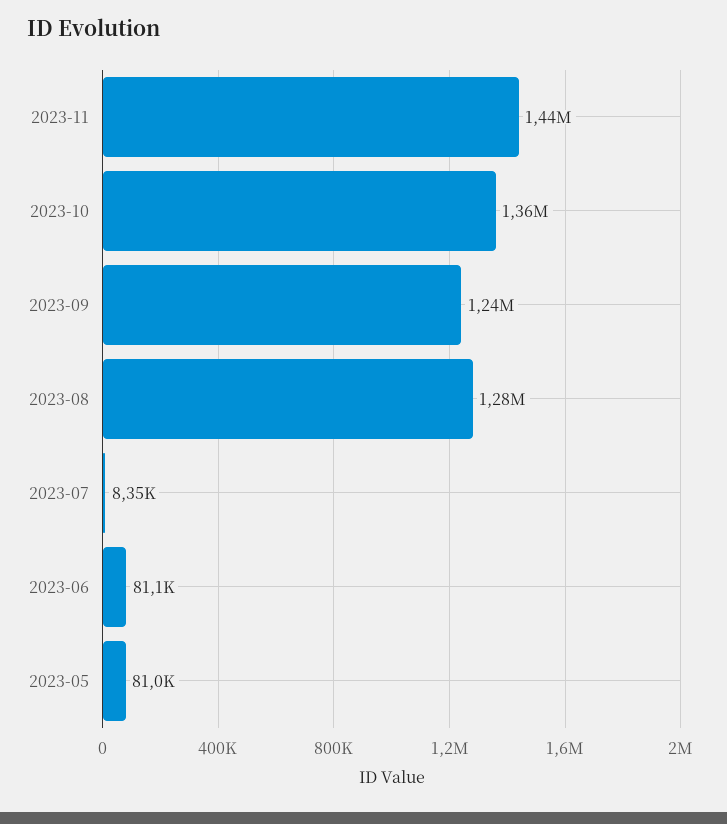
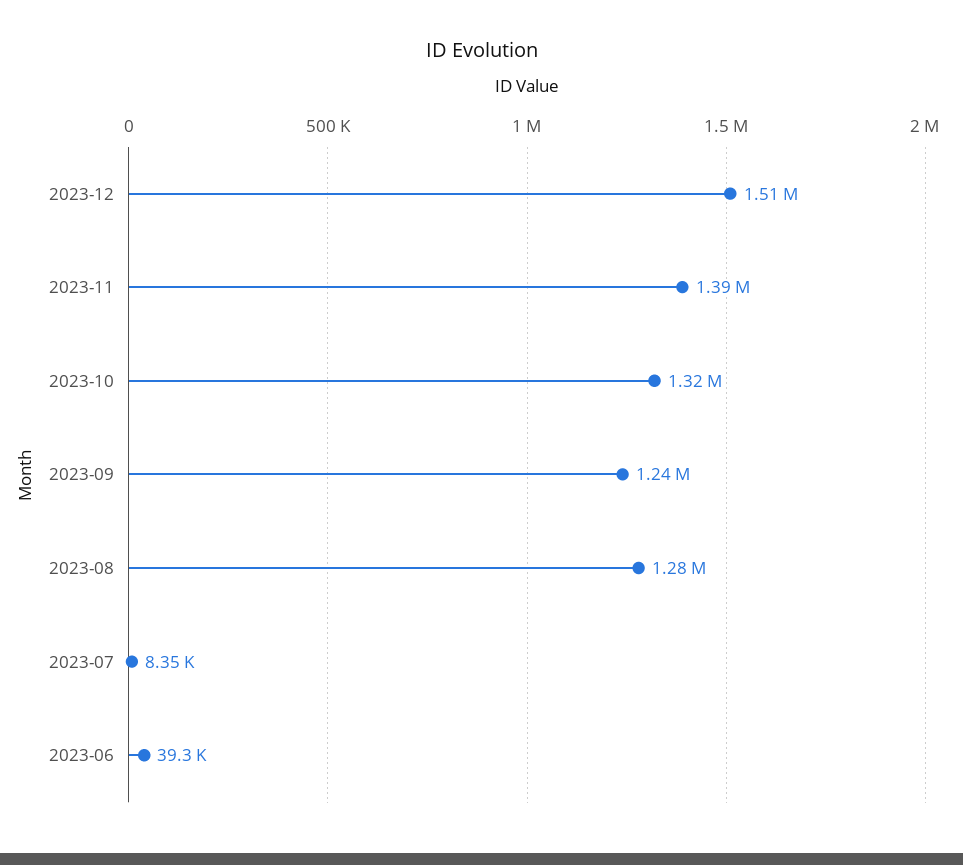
2023-11: 1440000 -> 1390000
2023-10: 1360000 -> 1320000
2023-06: 81100 -> 39300
2023-05: 81000 -> none
2023-12: none -> 1510000

